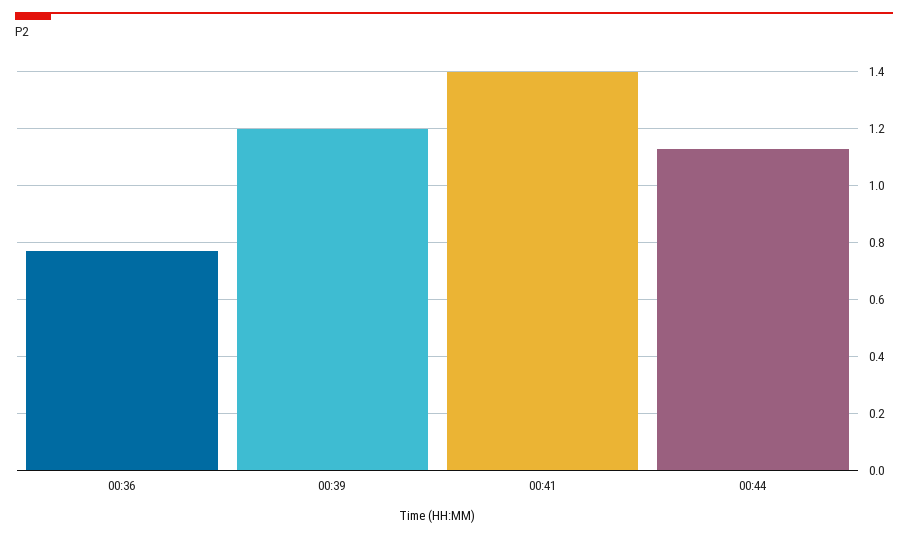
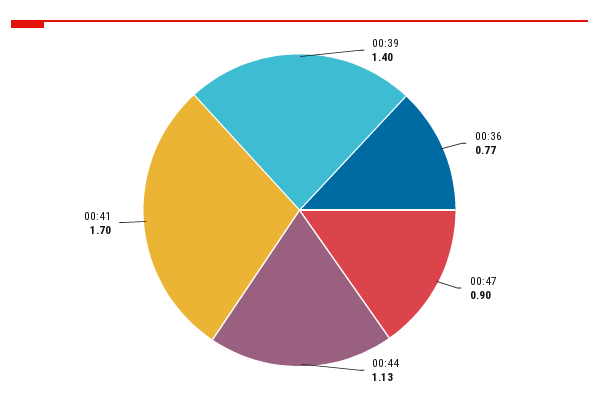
00:39: 1.2 -> 1.4
00:41: 1.4 -> 1.7
00:47: none -> 0.9

